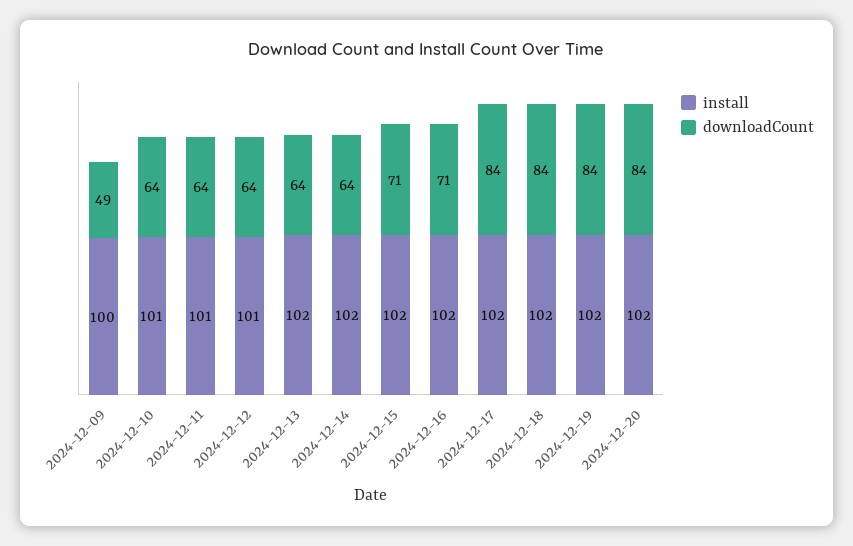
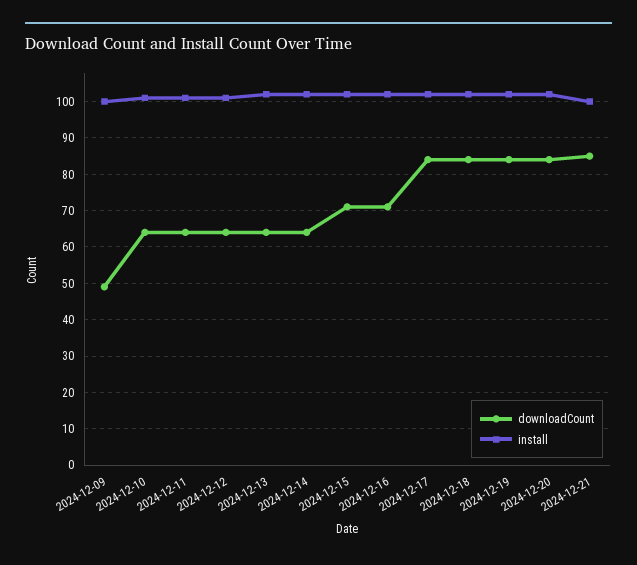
downloadCount, 2024-12-21: none -> 85
install, 2024-12-21: none -> 100

